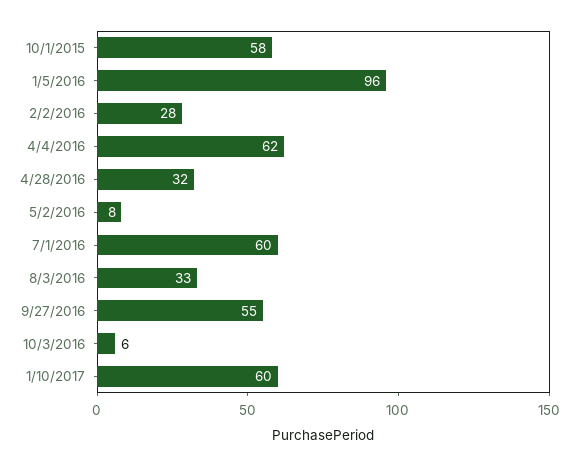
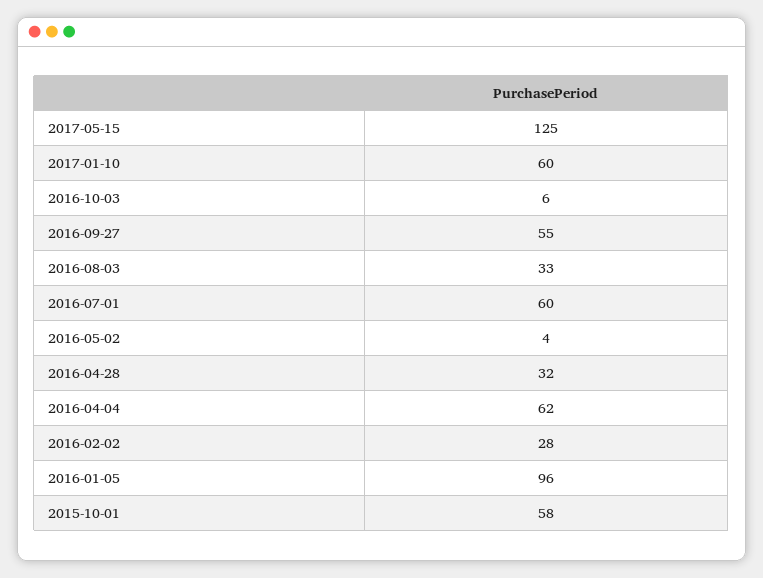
5/2/2016: 8 -> 4
2017-05-15: none -> 125

